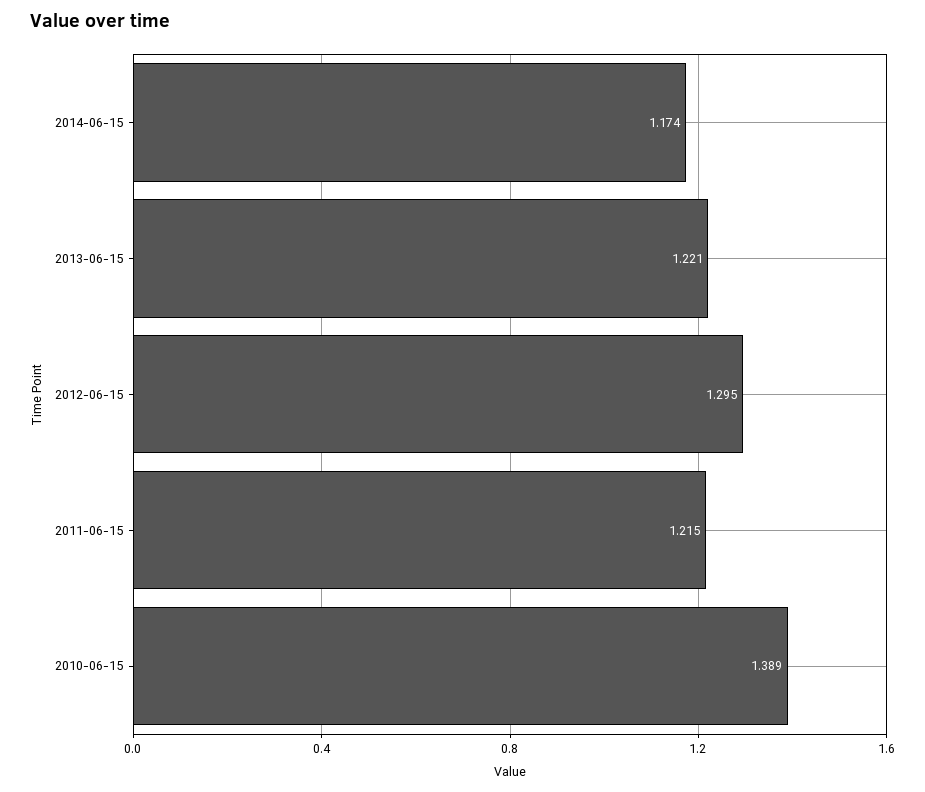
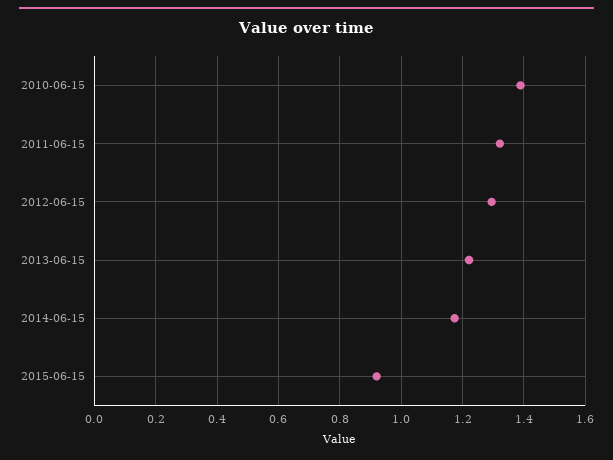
2011-06-15: 1.215 -> 1.32
2015-06-15: none -> 0.92

